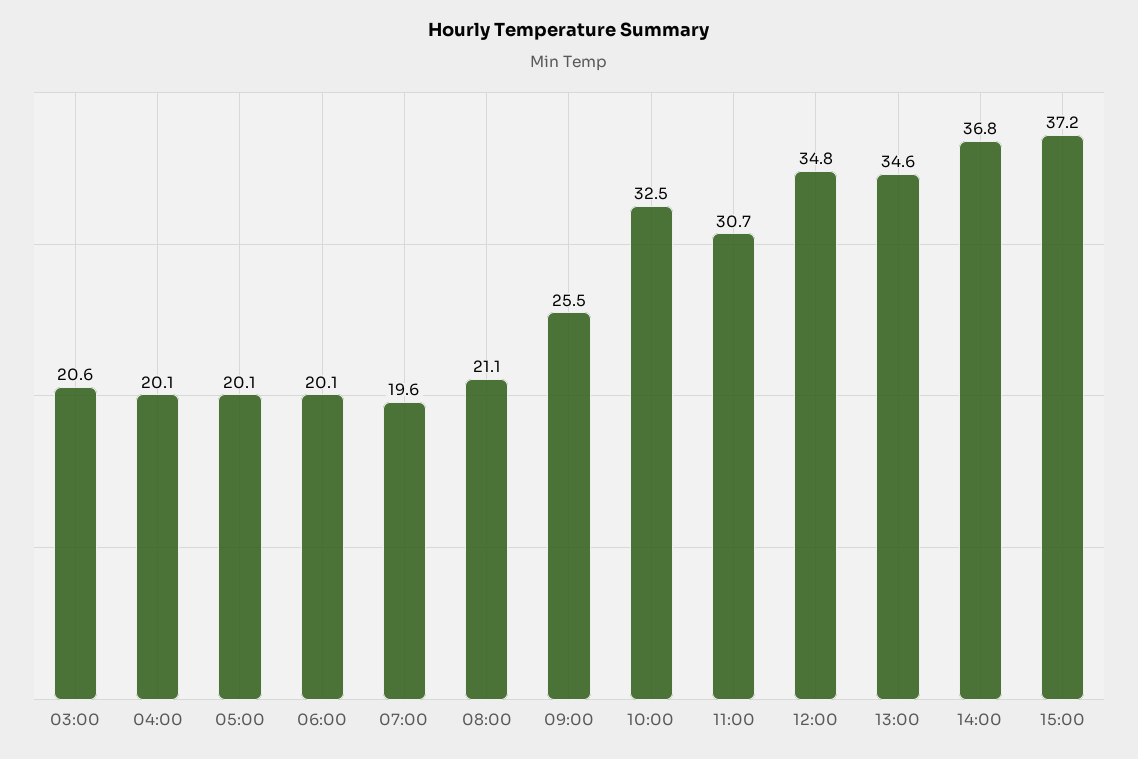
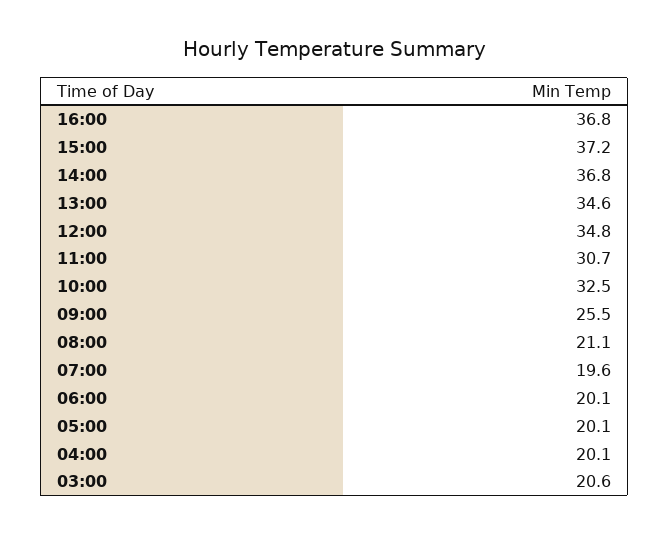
16:00: none -> 36.8

